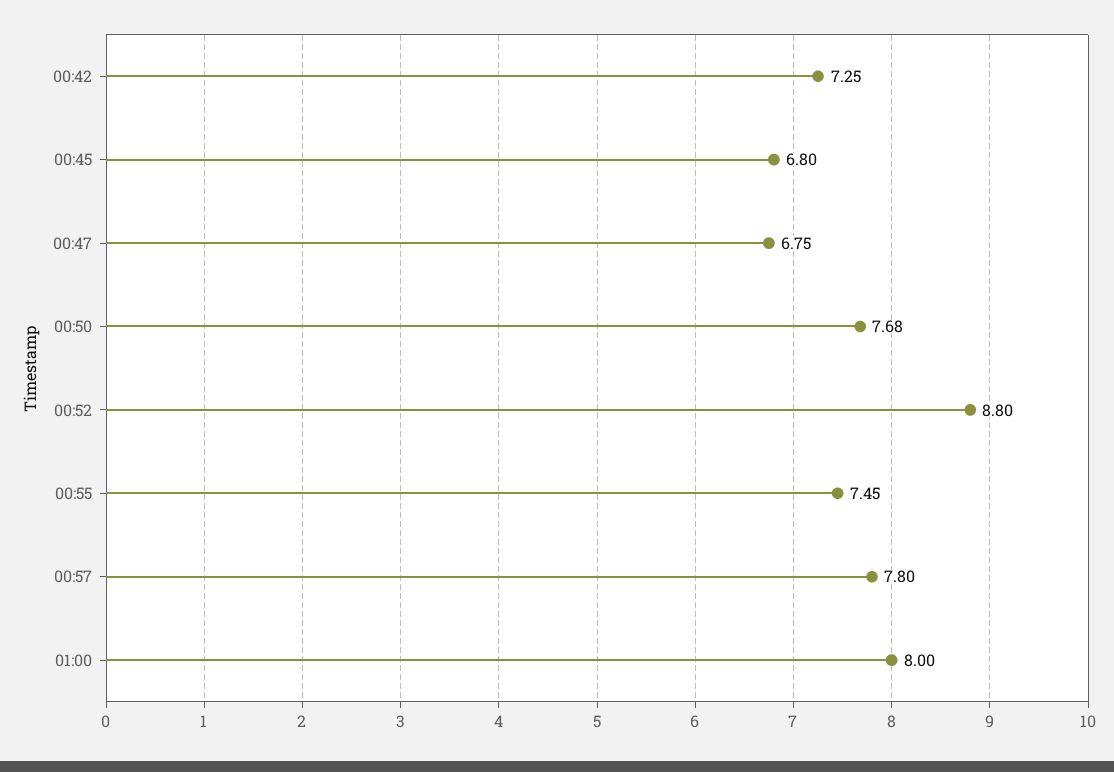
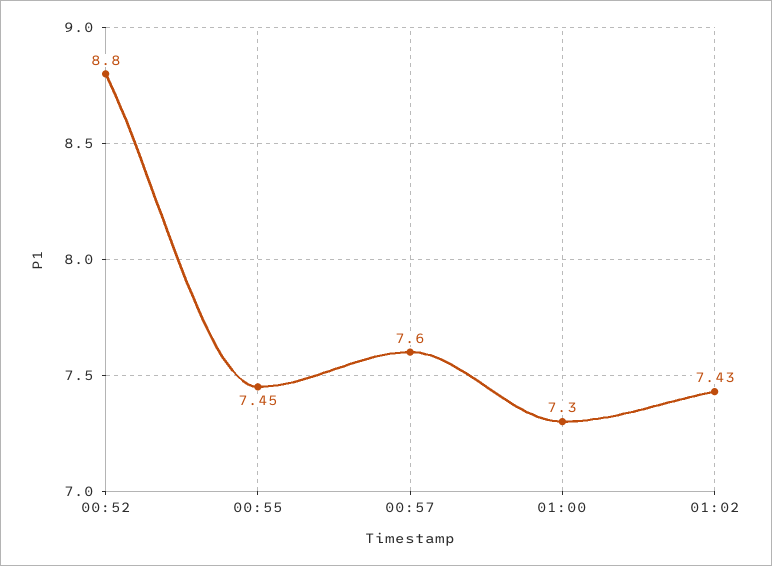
00:42: 7.25 -> none
00:45: 6.8 -> none
00:47: 6.75 -> none
00:50: 7.68 -> none
00:57: 7.8 -> 7.6
01:00: 8 -> 7.3
01:02: none -> 7.43

